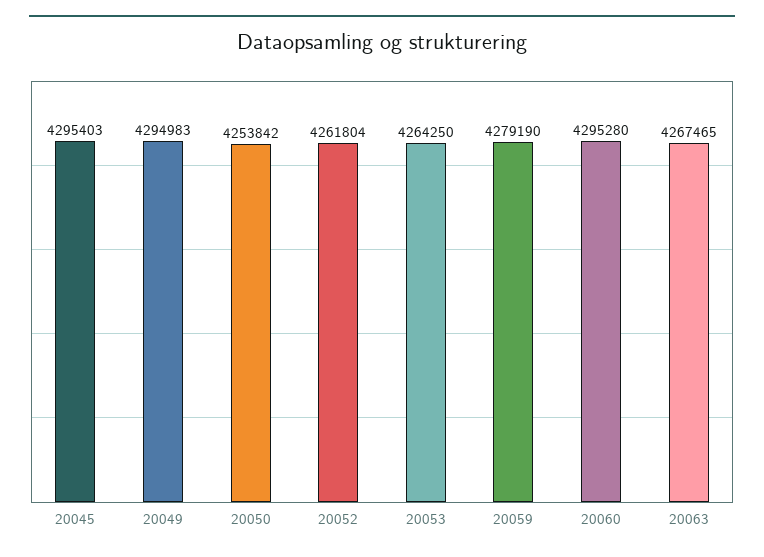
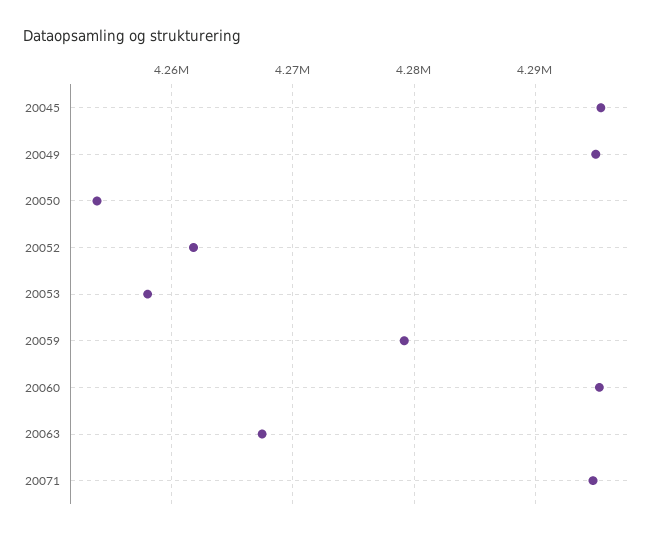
20053: 4264250 -> 4258000
20071: none -> 4295000

